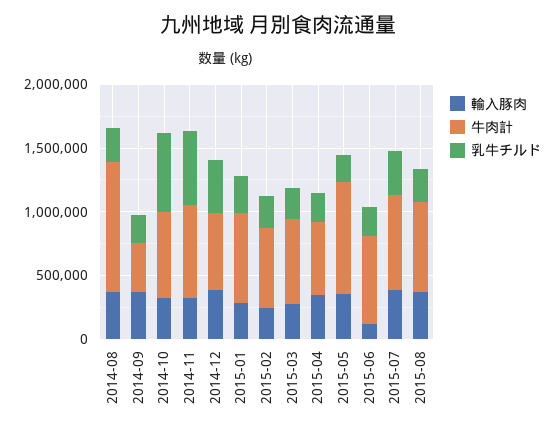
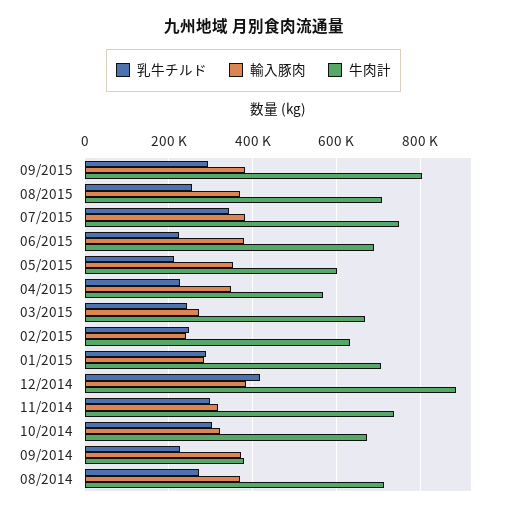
牛肉計, 2014-08: 1000000 -> 720000
乳牛チルド, 2014-10: 600000 -> 300000
乳牛チルド, 2014-11: 600000 -> 300000
牛肉計, 2014-12: 600000 -> 880000
牛肉計, 2015-05: 900000 -> 600000
輸入豚肉, 2015-06: 100000 -> 380000
乳牛チルド, 09/2015: none -> 300000
輸入豚肉, 09/2015: none -> 380000
牛肉計, 09/2015: none -> 800000

